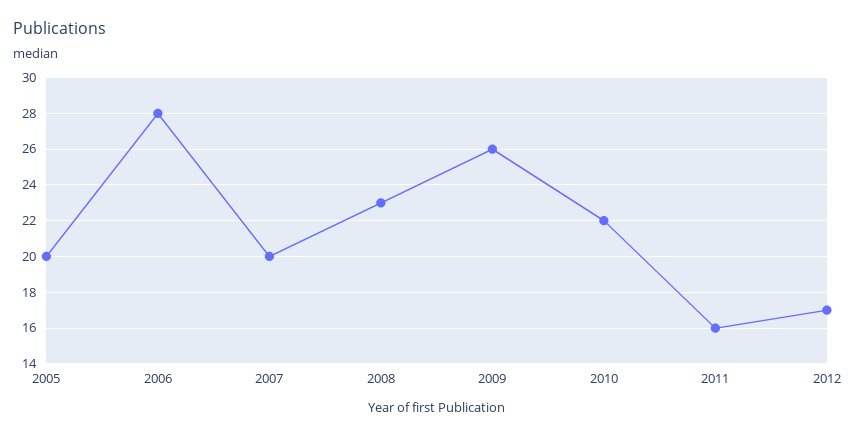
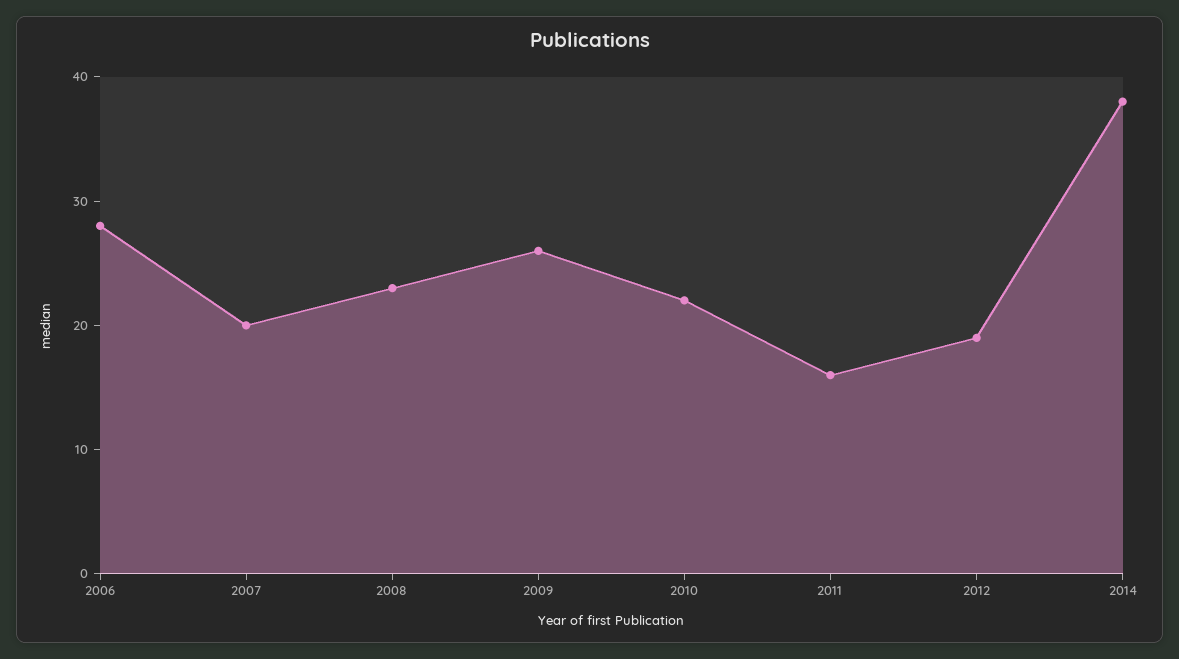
2005: 20 -> none
2012: 17 -> 19
2014: none -> 38

